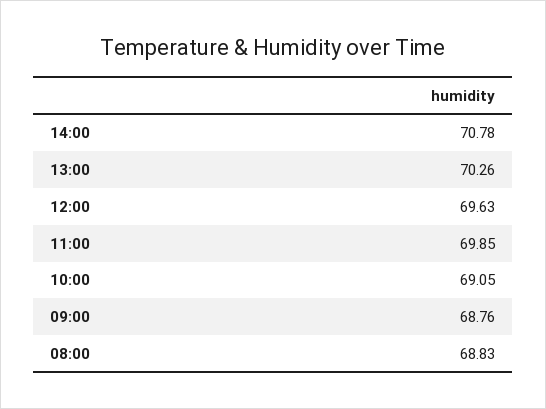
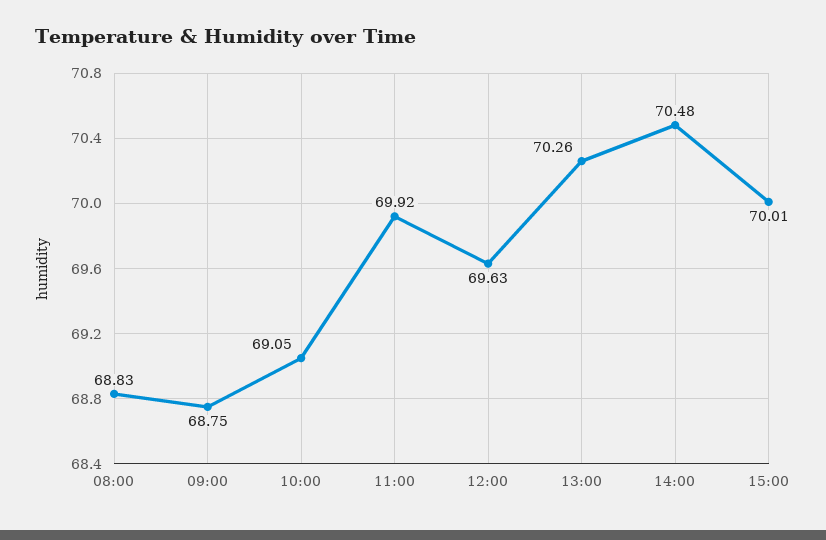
14:00: 70.78 -> 70.48
11:00: 69.85 -> 69.92
09:00: 68.76 -> 68.75
15:00: none -> 70.01

